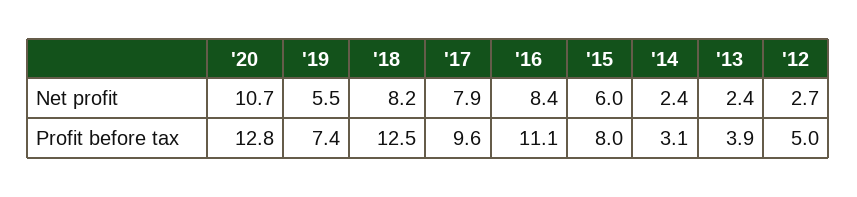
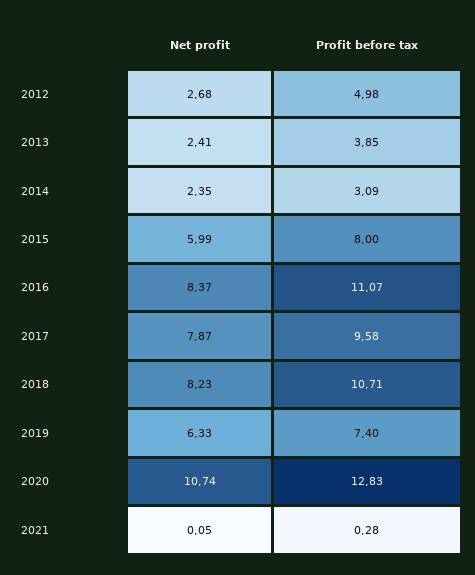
'19, Net profit: 5.5 -> 6.33
'18, Profit before tax: 12.5 -> 10.71
2021, Net profit: none -> 0.05
2021, Profit before tax: none -> 0.28

